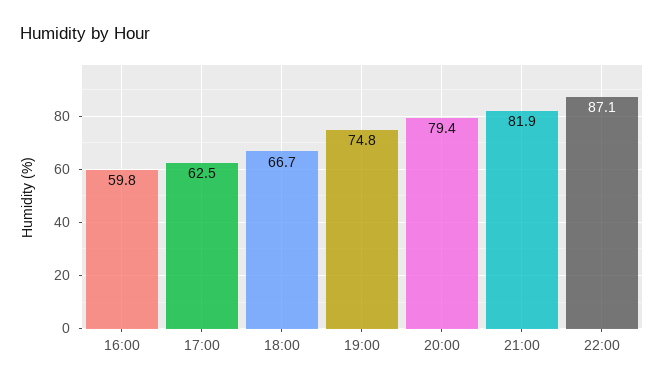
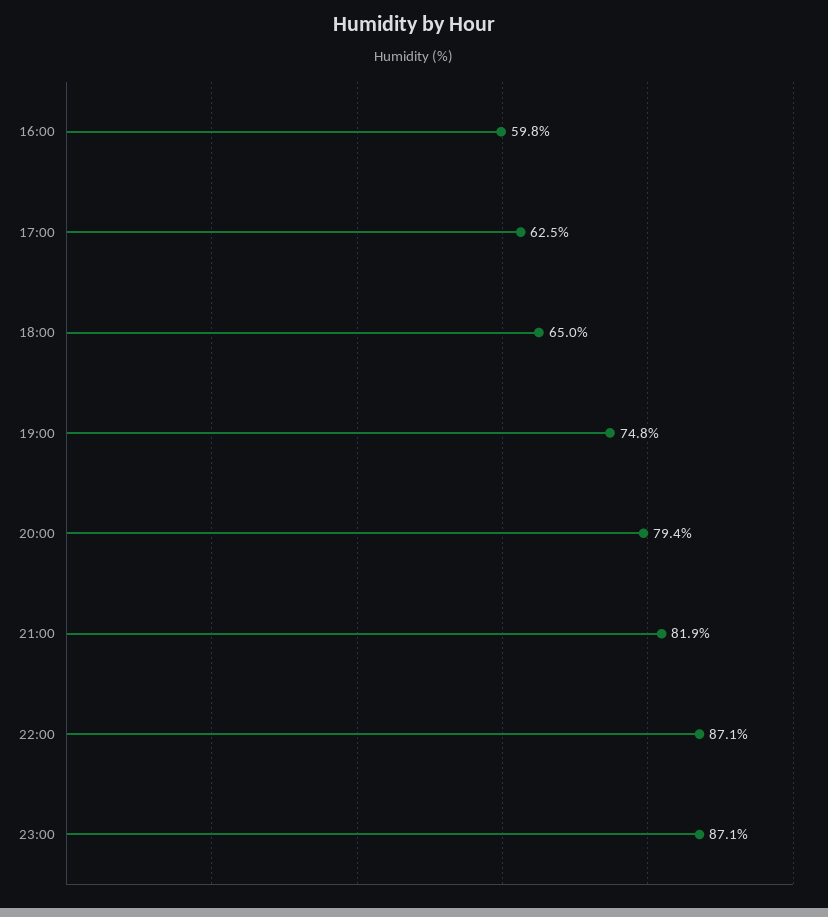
18:00: 66.7 -> 65
23:00: none -> 87.1

